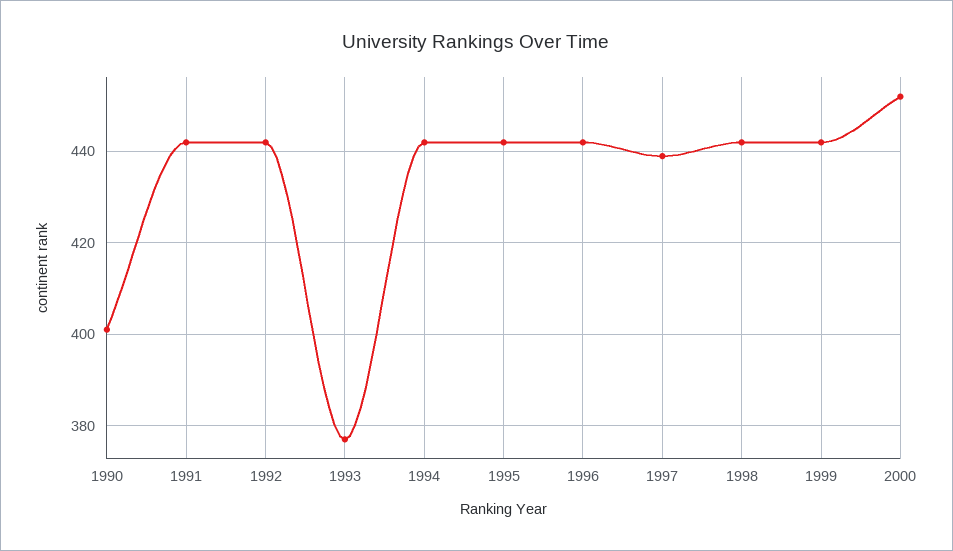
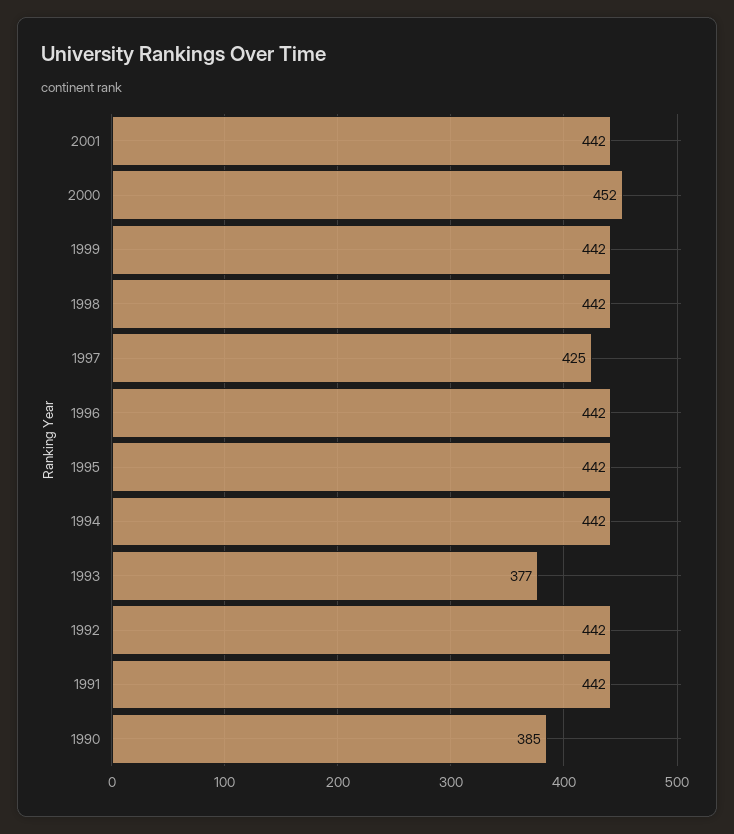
1990: 400 -> 385
1997: 440 -> 425
2001: none -> 442

